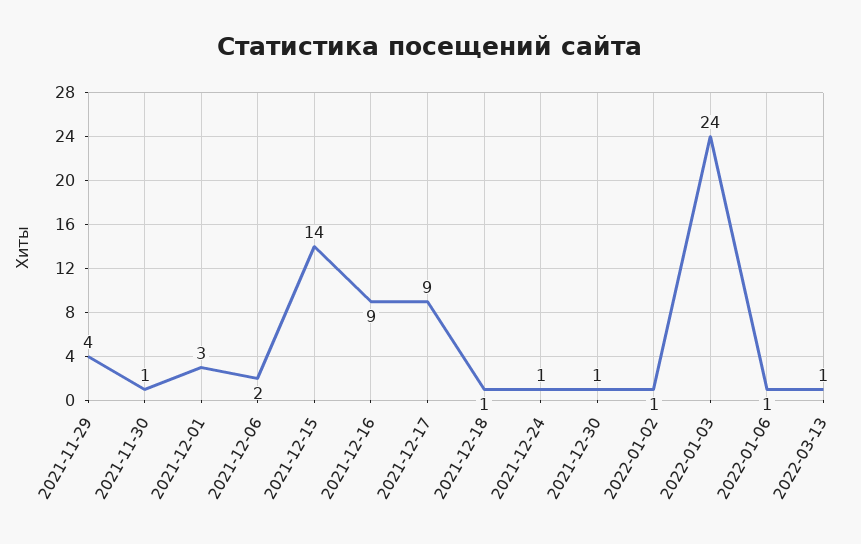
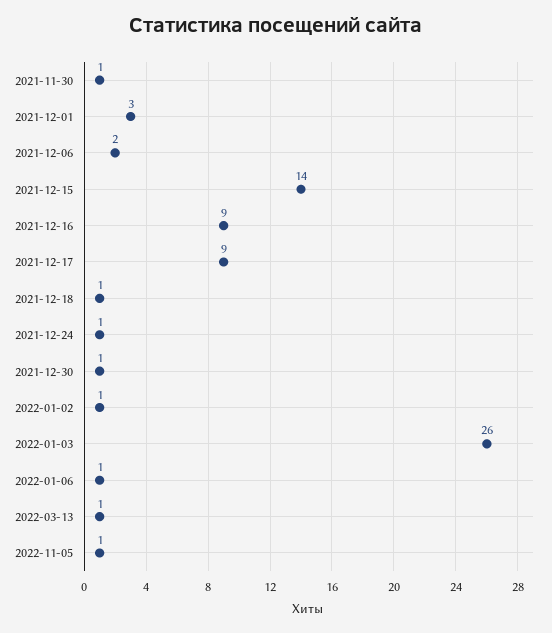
2021-11-29: 4 -> none
2022-01-03: 24 -> 26
2022-11-05: none -> 1

